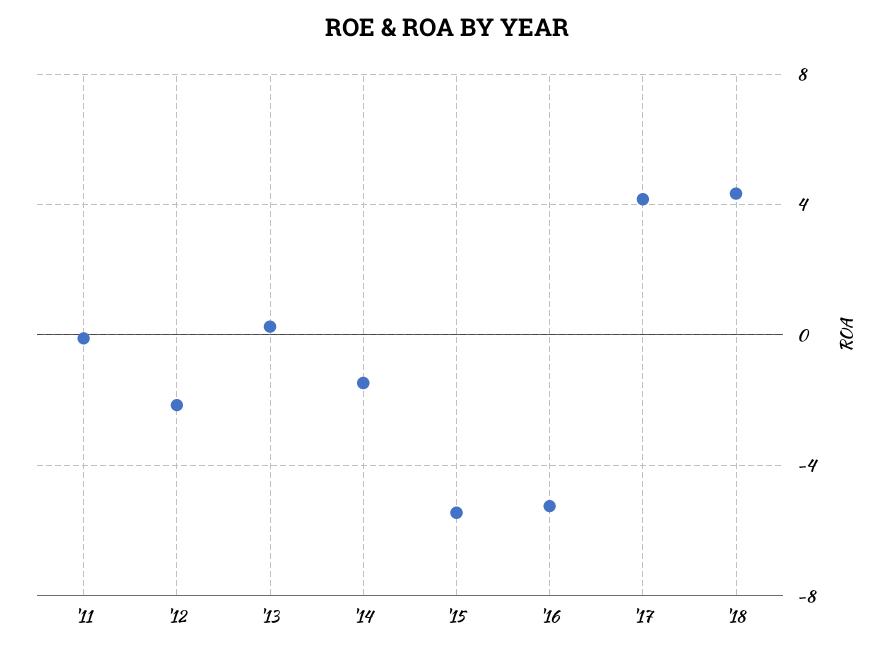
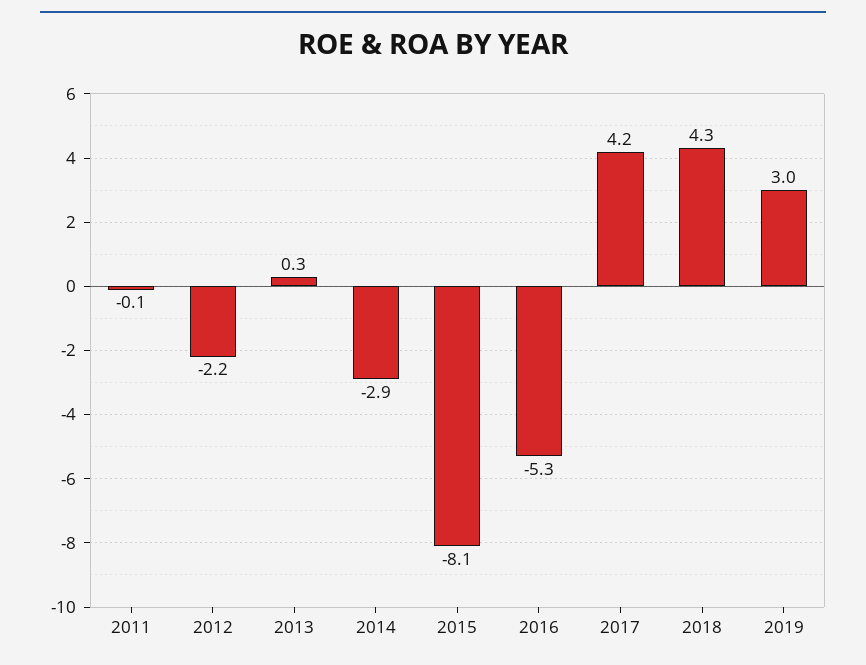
'14: -1.5 -> -2.9
'15: -5.5 -> -8.1
2019: none -> 3

